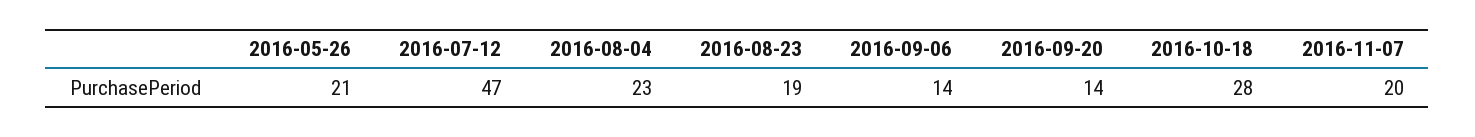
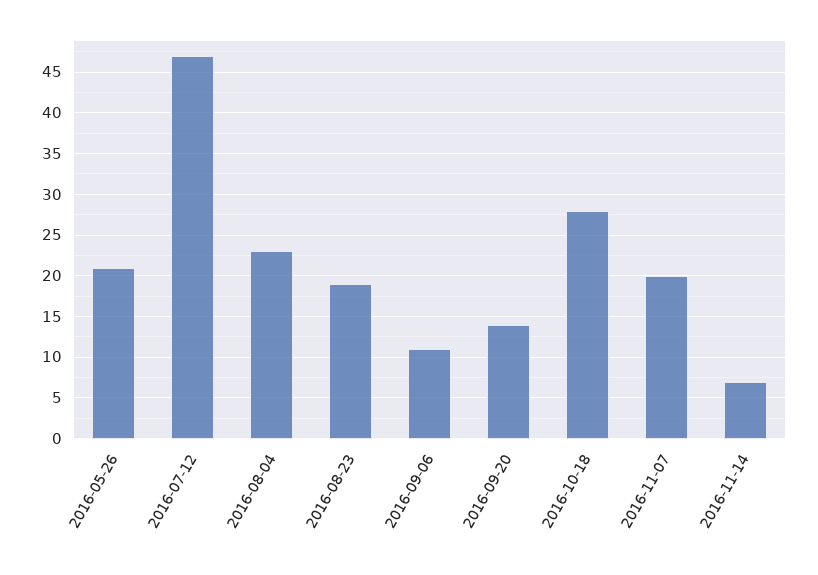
2016-09-06: 14 -> 11
2016-11-14: none -> 7

